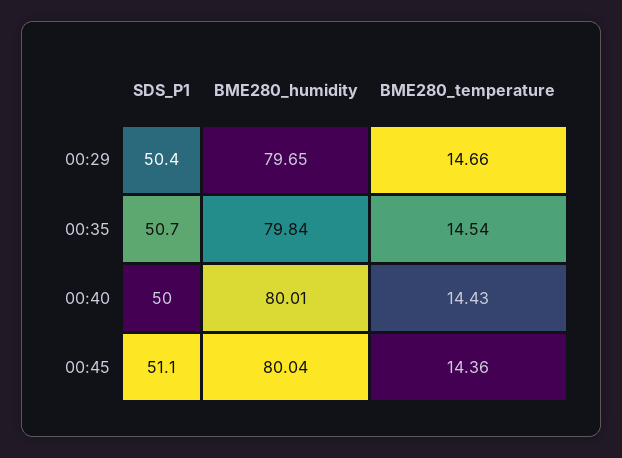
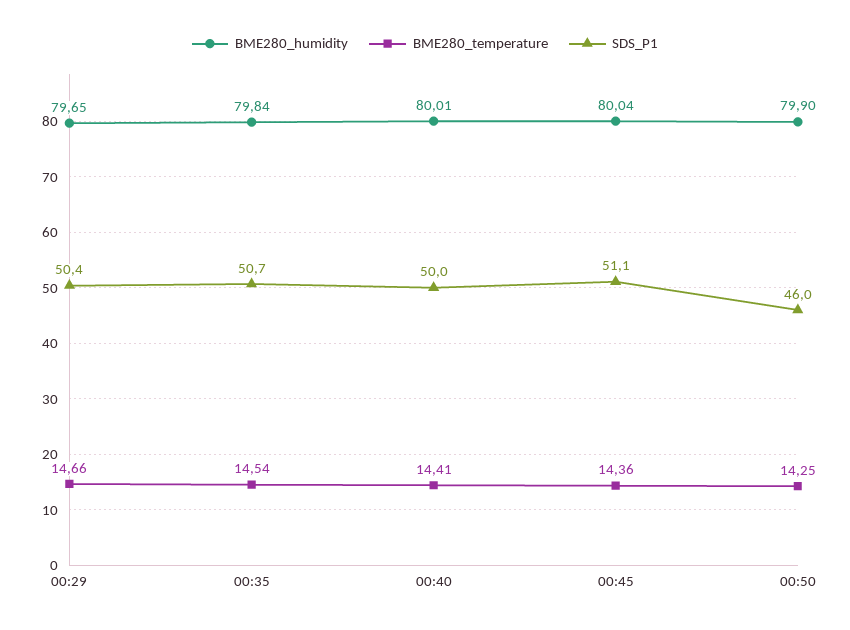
BME280_temperature, 00:40: 14.43 -> 14.41
BME280_humidity, 00:50: none -> 79.9
BME280_temperature, 00:50: none -> 14.25
SDS_P1, 00:50: none -> 46

